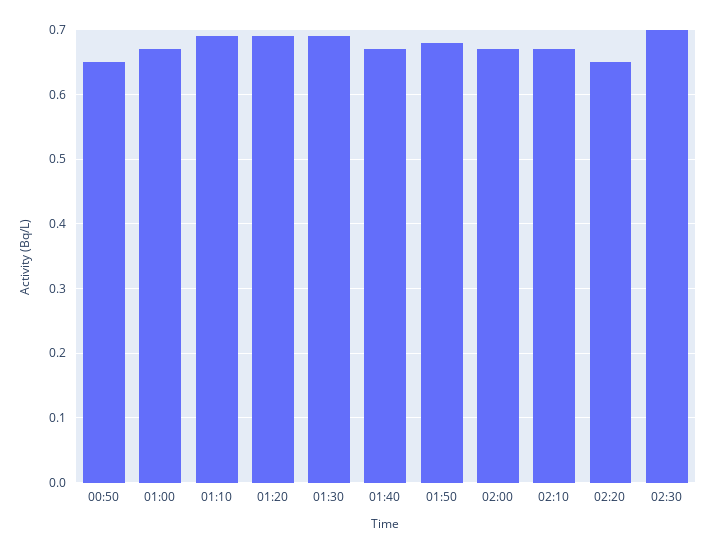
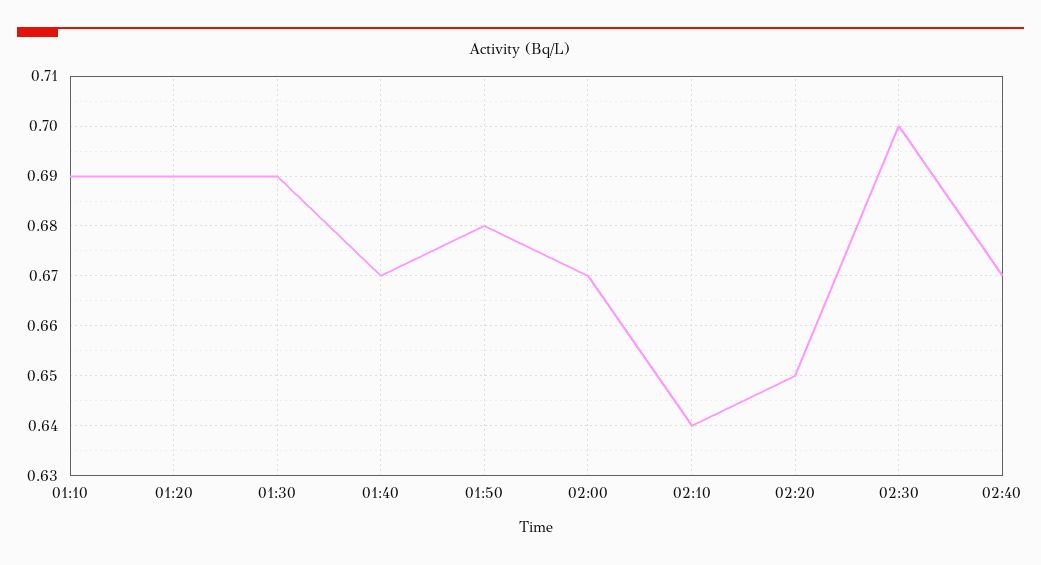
00:50: 0.65 -> none
01:00: 0.67 -> none
02:10: 0.67 -> 0.64
02:40: none -> 0.67

